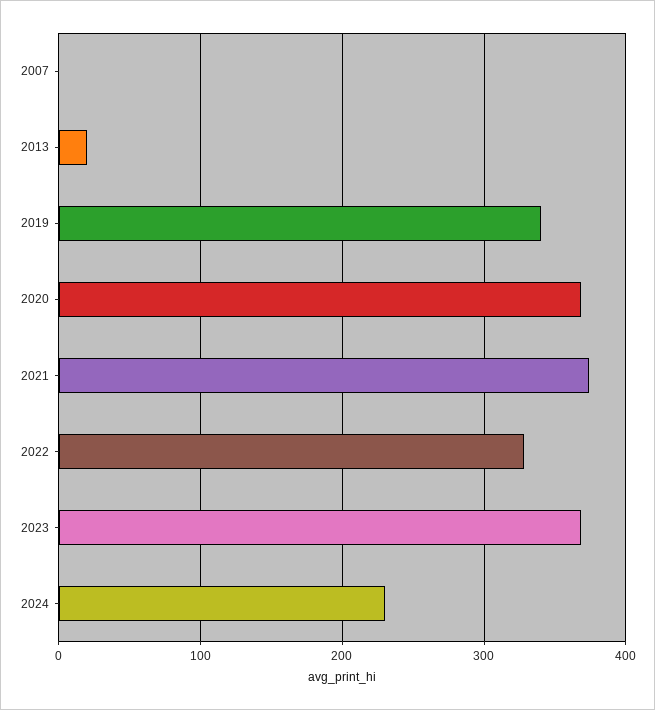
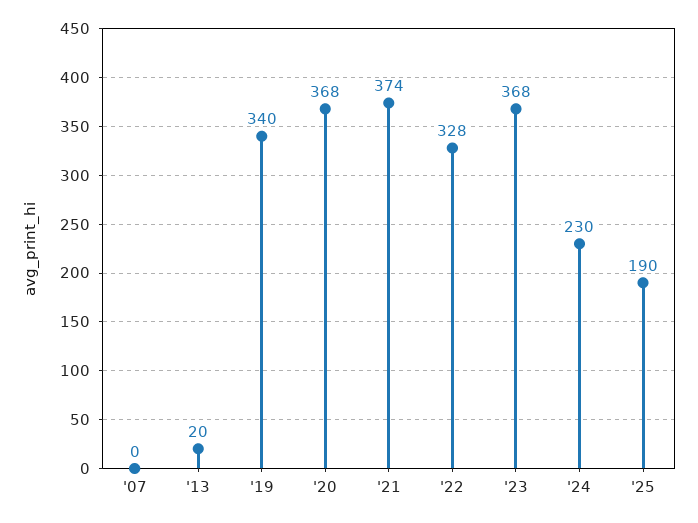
'25: none -> 190

